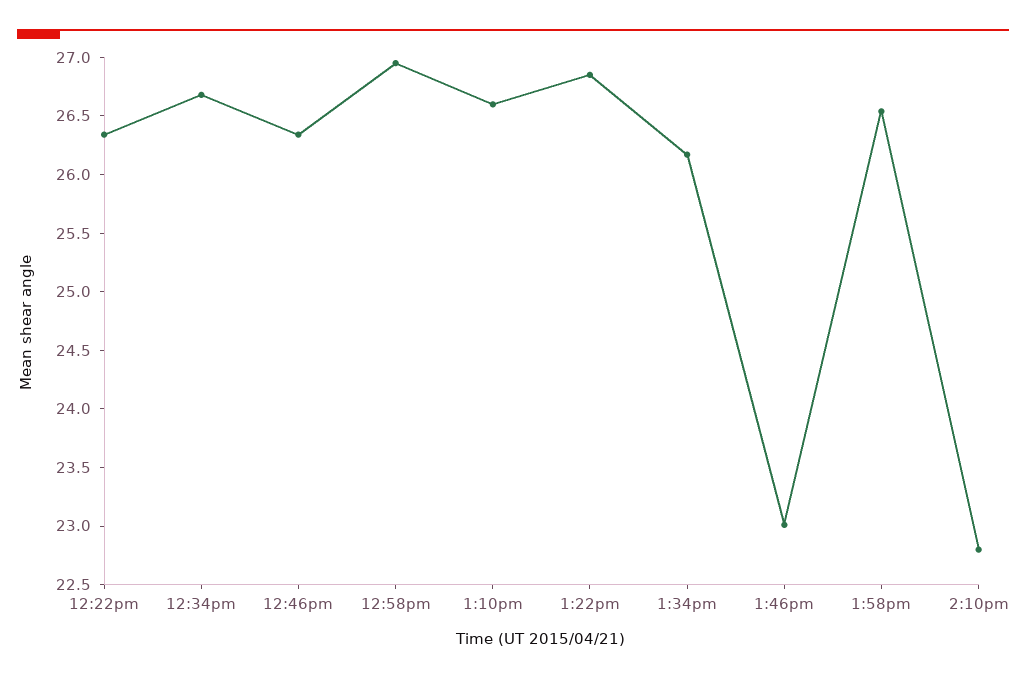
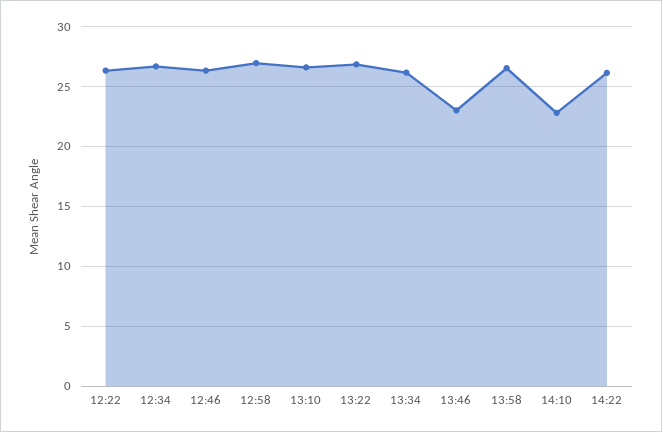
14:22: none -> 26

